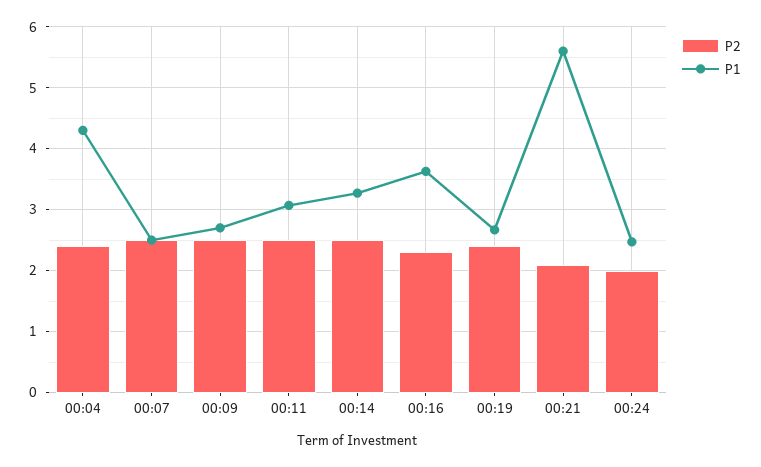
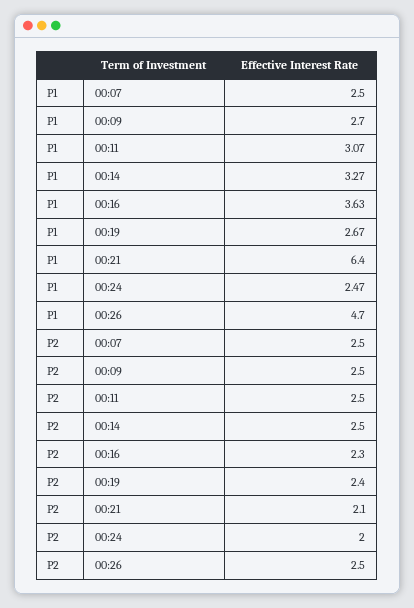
P2, 00:04: 2.4 -> none
P1, 00:04: 4.3 -> none
P1, 00:21: 5.6 -> 6.4
P1, 00:26: none -> 4.7
P2, 00:26: none -> 2.5

